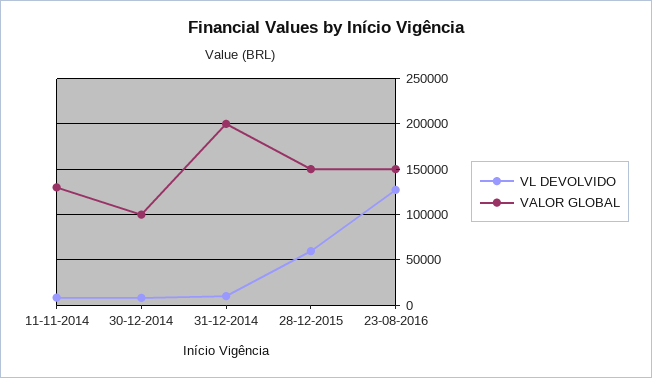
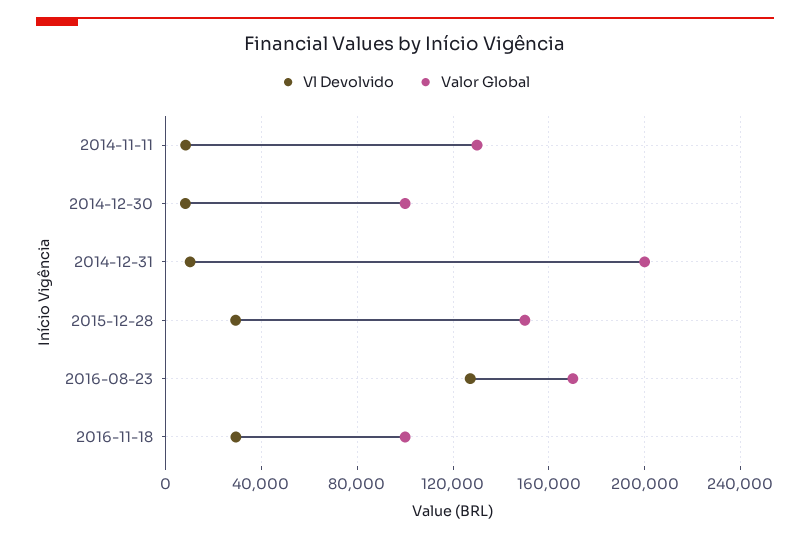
VL DEVOLVIDO, 28-12-2015: 60000 -> 30000
VALOR GLOBAL, 23-08-2016: 150000 -> 170000
VL DEVOLVIDO, 2016-11-18: none -> 30000
VALOR GLOBAL, 2016-11-18: none -> 100000

